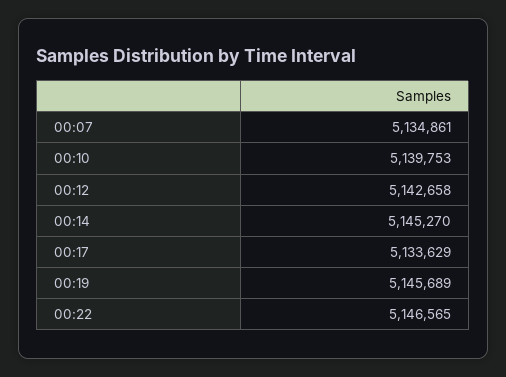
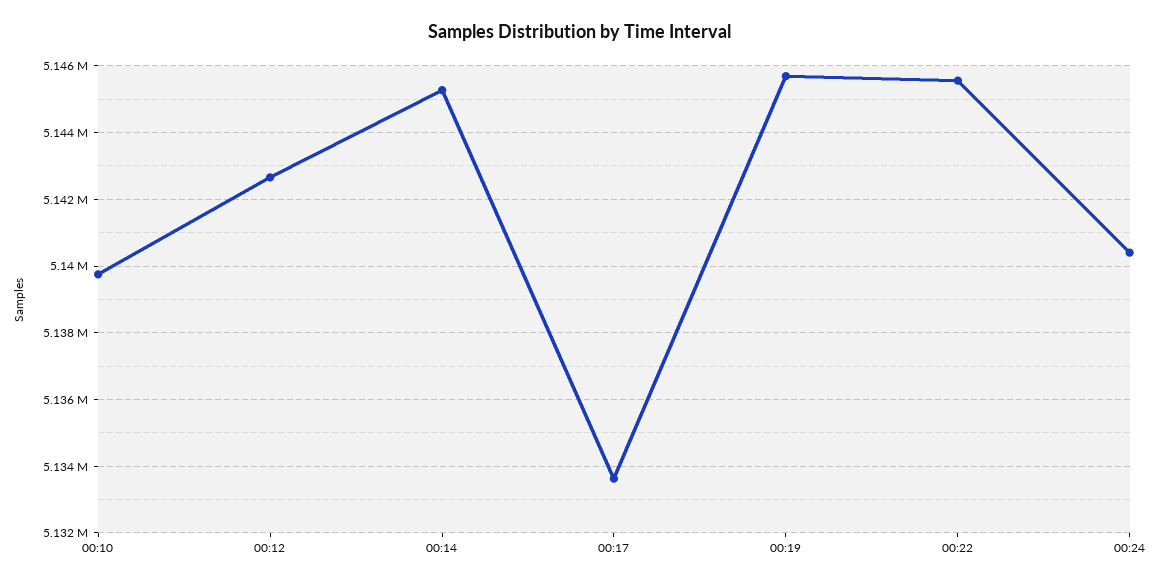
00:07: 5134861 -> none
00:22: 5146565 -> 5145600
00:24: none -> 5140400

